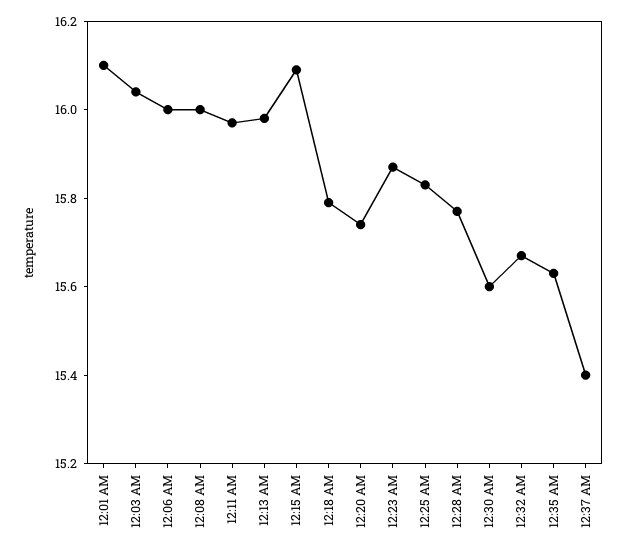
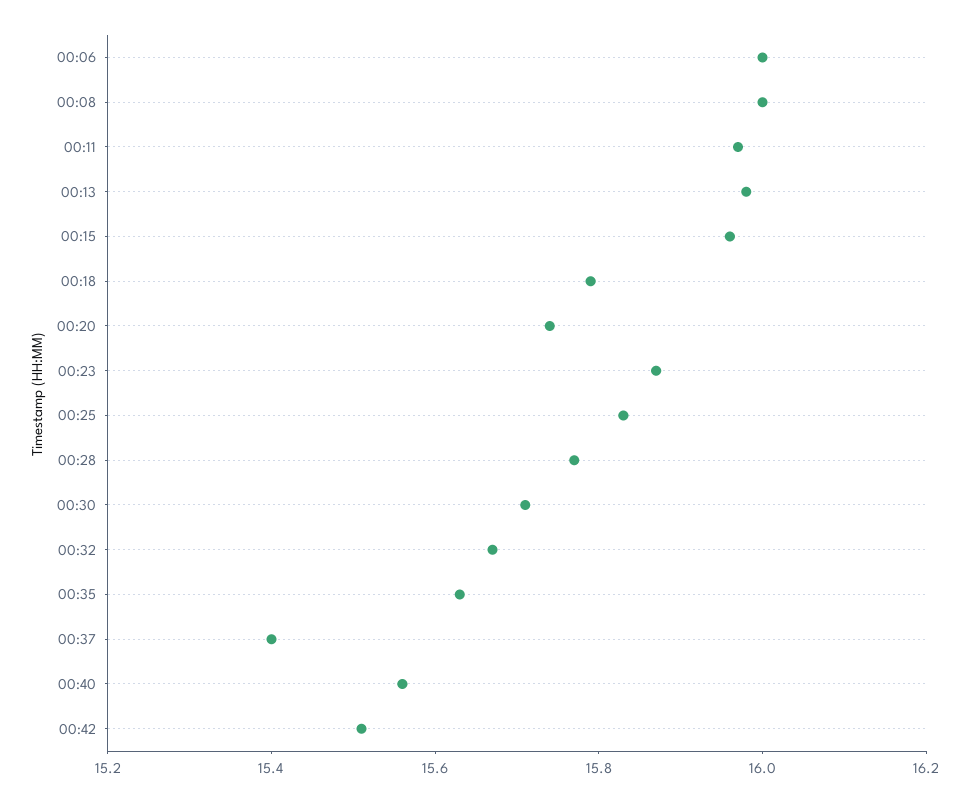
12:01 AM: 16.1 -> none
12:03 AM: 16.05 -> none
12:15 AM: 16.1 -> 15.95
12:30 AM: 15.6 -> 15.7
00:40: none -> 15.55
00:42: none -> 15.5

